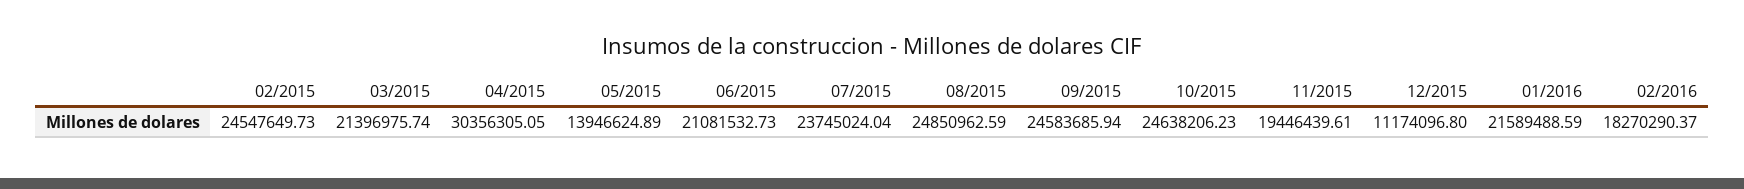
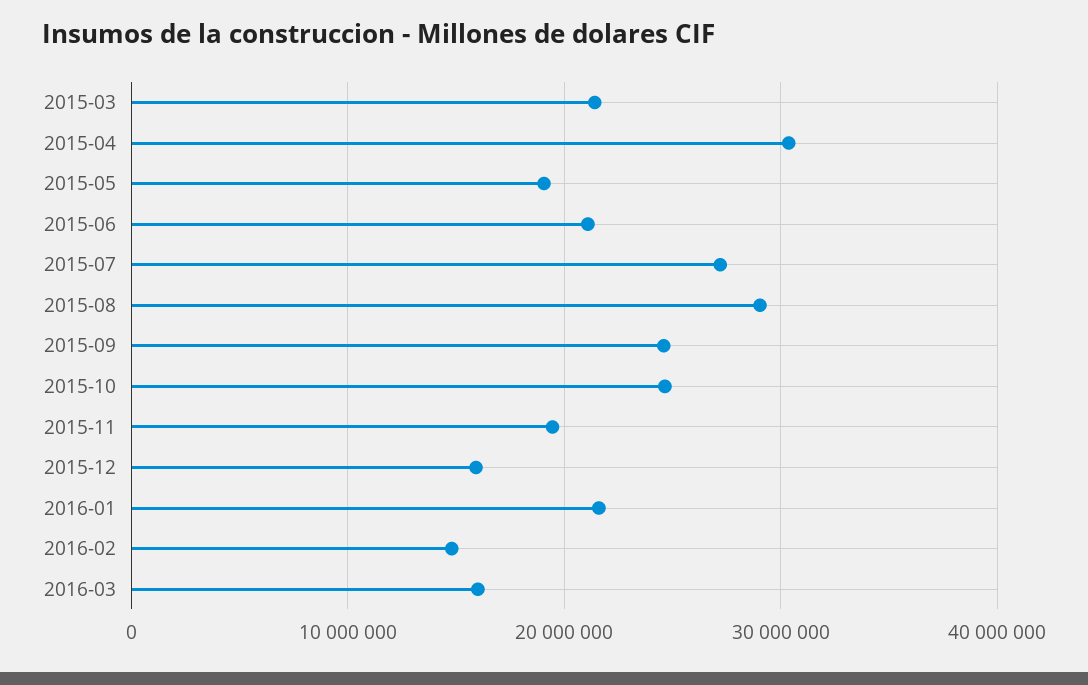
02/2015: 24547649.73 -> none
05/2015: 13946624.89 -> 19000000
07/2015: 23745024.04 -> 27000000
08/2015: 24850962.59 -> 29000000
12/2015: 11174096.8 -> 16000000
02/2016: 18270290.37 -> 15000000
2016-03: none -> 16000000

